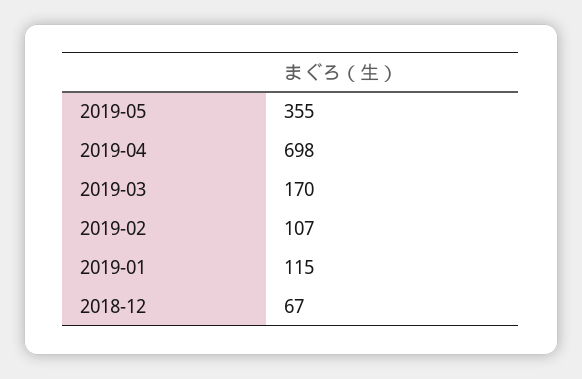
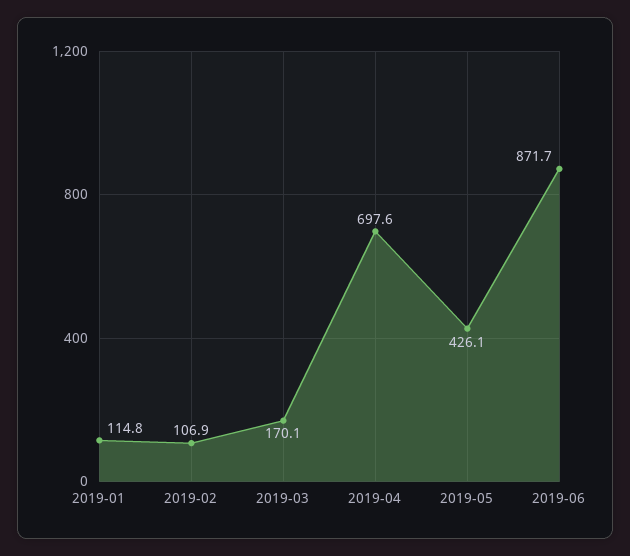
2019-05: 355 -> 426.1
2018-12: 67 -> none
2019-06: none -> 871.7

